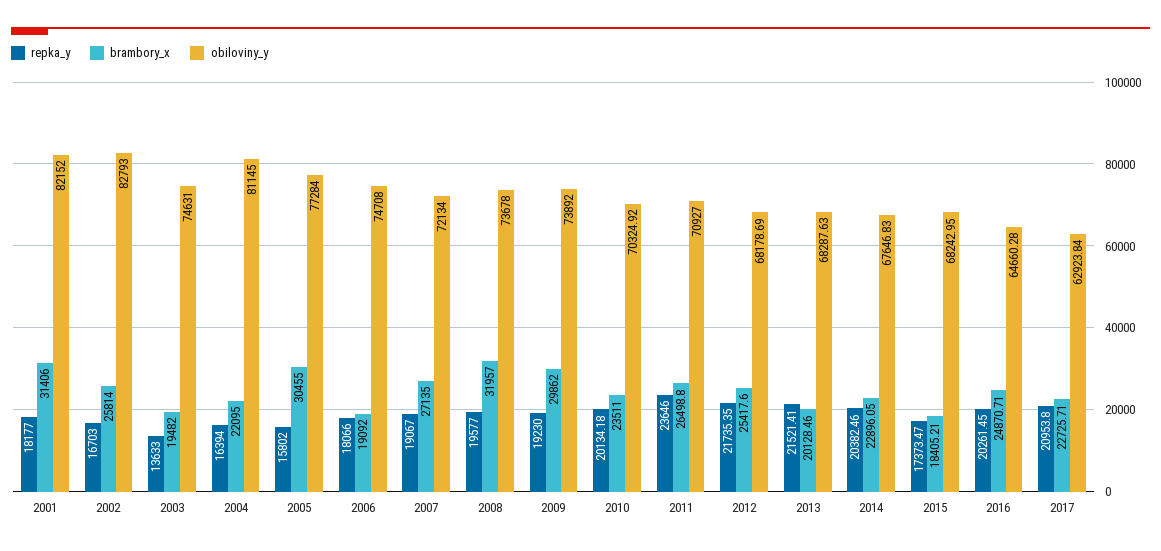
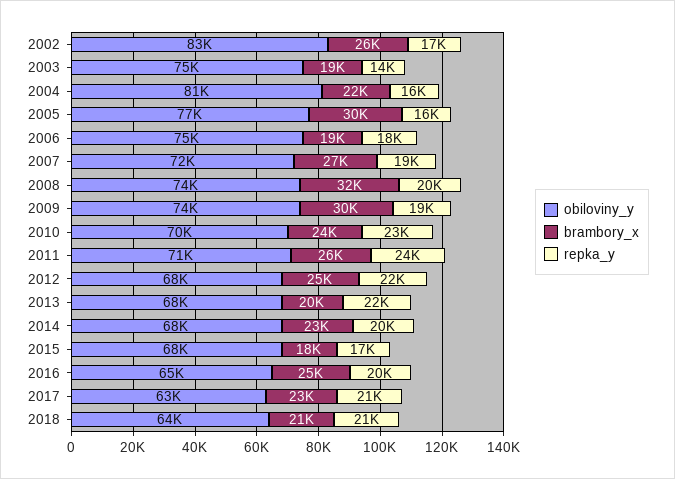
repka_y, 2001: 18177 -> none
brambory_x, 2001: 31406 -> none
obiloviny_y, 2001: 82152 -> none
repka_y, 2010: 20134.18 -> 23000
obiloviny_y, 2018: none -> 64000
brambory_x, 2018: none -> 21000
repka_y, 2018: none -> 21000

